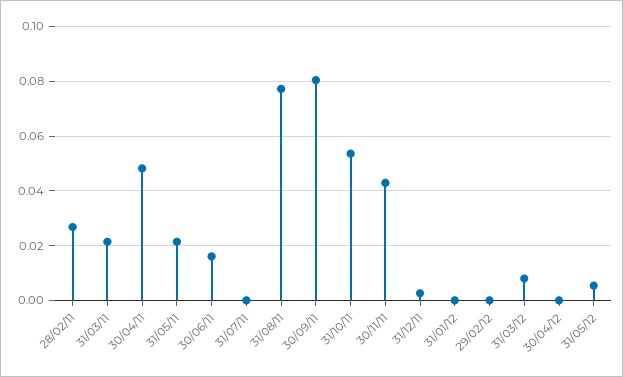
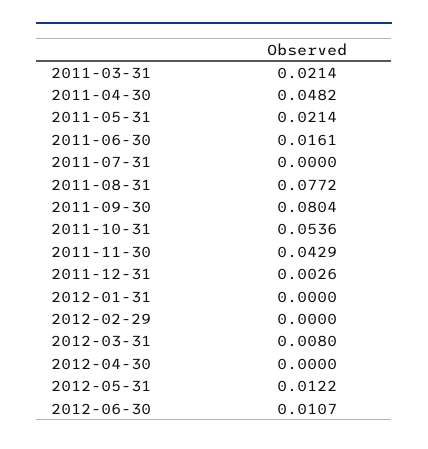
28/02/11: 0.0275 -> none
31/05/12: 0.005 -> 0.0122
2012-06-30: none -> 0.0107

